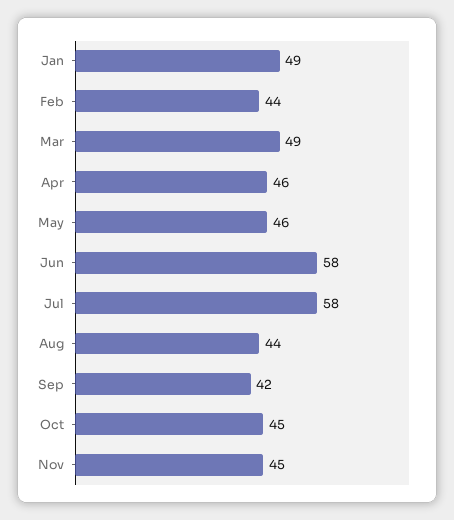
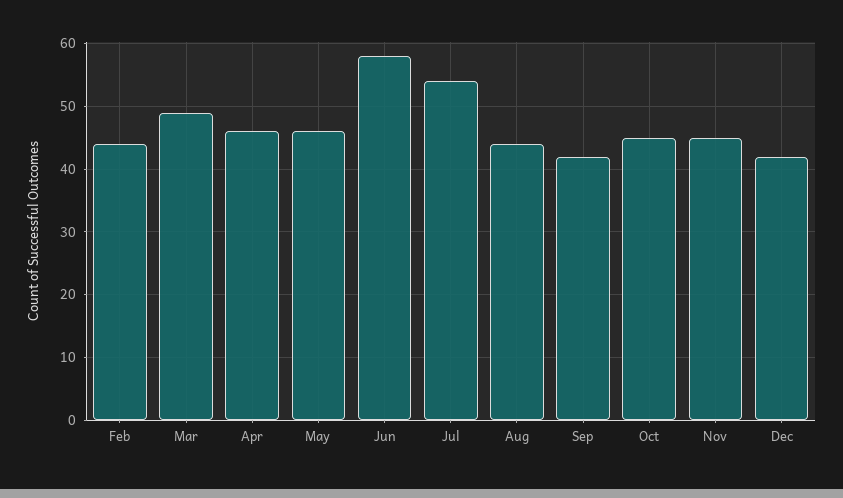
Jan: 49 -> none
Jul: 58 -> 54
Dec: none -> 42

